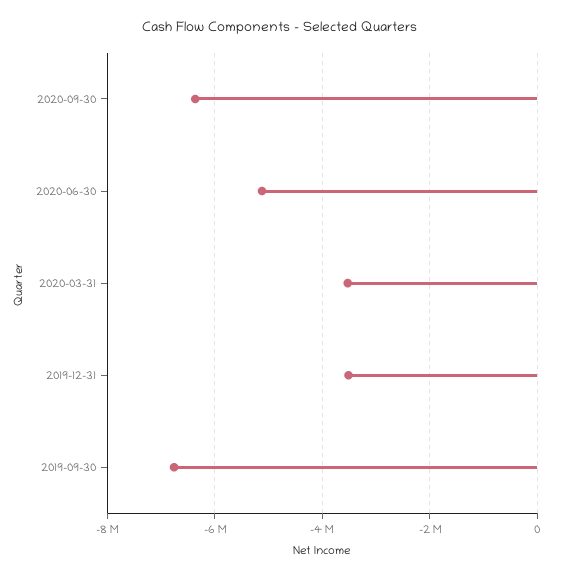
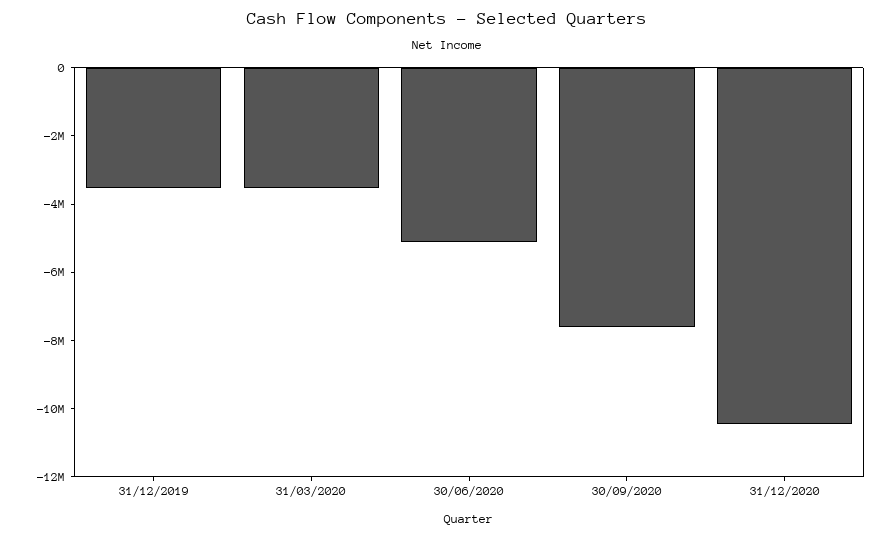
2020-09-30: -6400000 -> -7500000
2019-09-30: -6800000 -> none
31/12/2020: none -> -10500000

